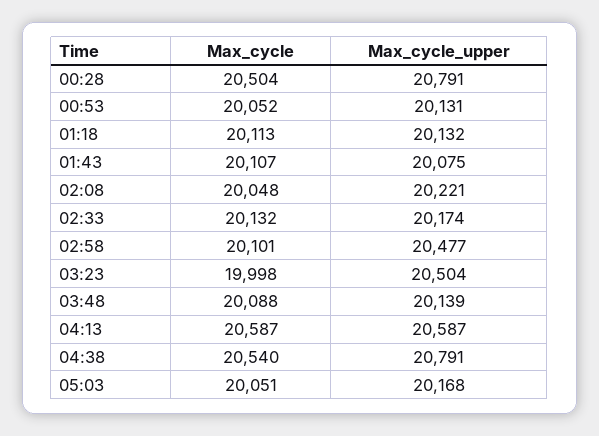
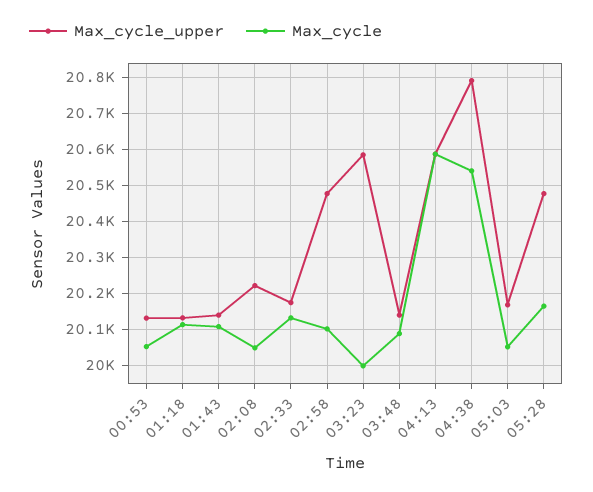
Max_cycle, 00:28: 20504 -> none
Max_cycle_upper, 00:28: 20791 -> none
Max_cycle_upper, 01:43: 20075 -> 20140
Max_cycle_upper, 03:23: 20504 -> 20580
Max_cycle_upper, 05:28: none -> 20480
Max_cycle, 05:28: none -> 20160

